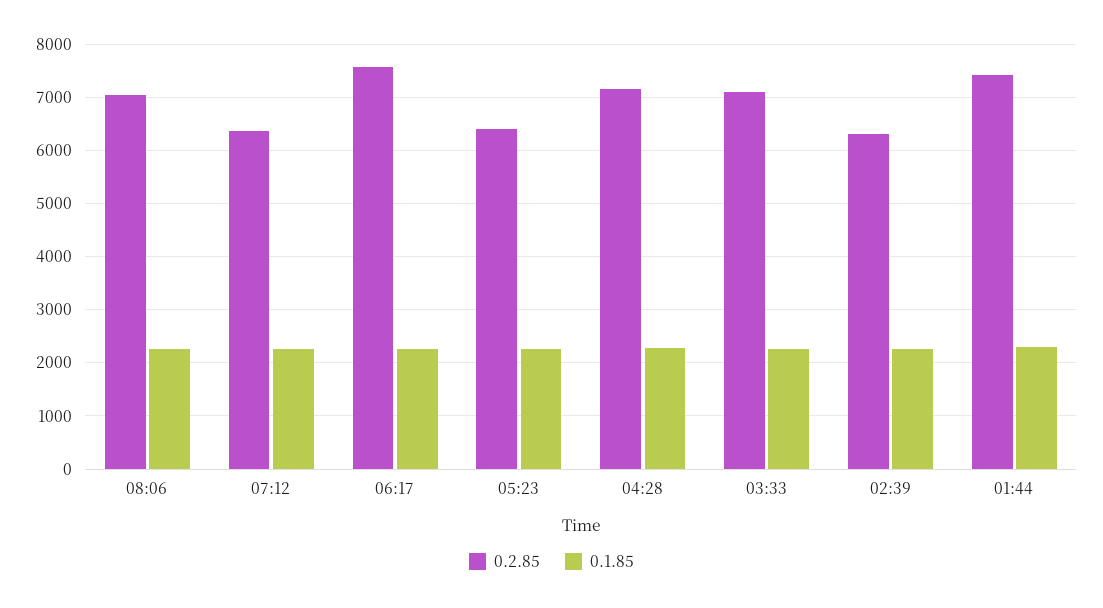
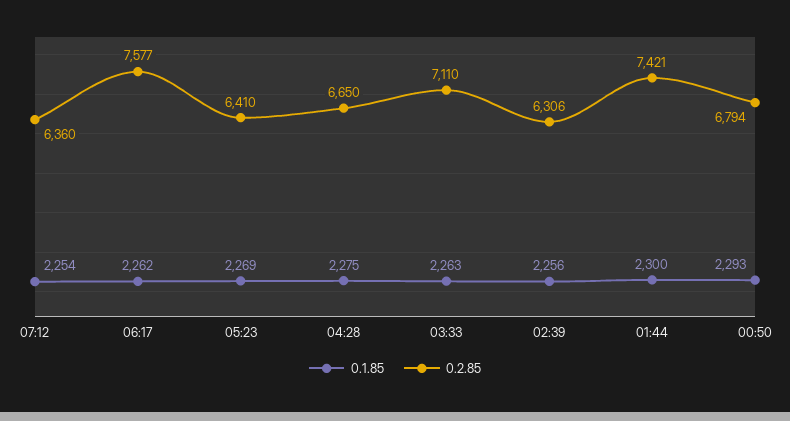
0.2.85, 08:06: 7000 -> none
0.1.85, 08:06: 2200 -> none
0.2.85, 04:28: 7200 -> 6650
0.1.85, 00:50: none -> 2293
0.2.85, 00:50: none -> 6794

